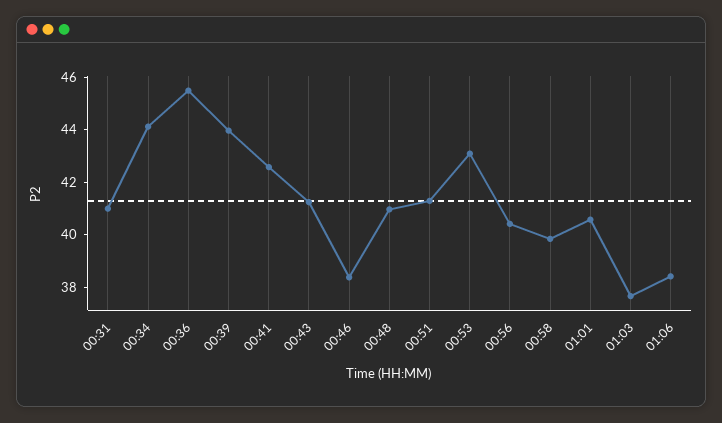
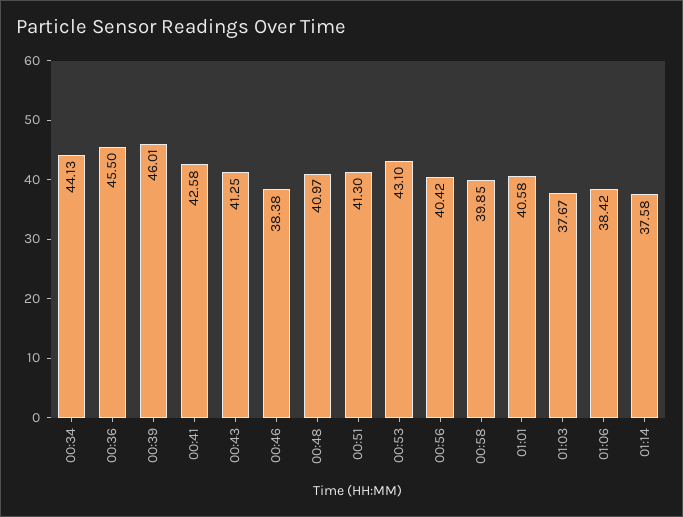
00:31: 41 -> none
00:39: 44 -> 46.01
01:14: none -> 37.58

